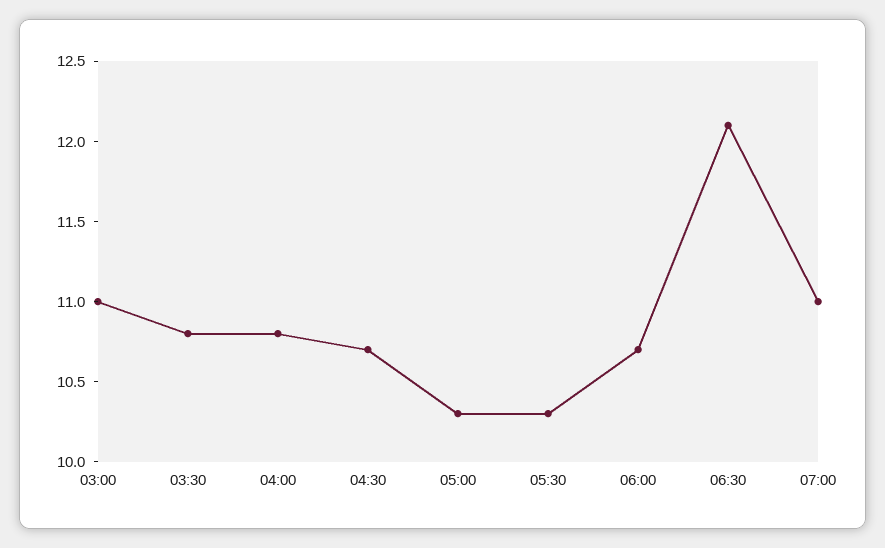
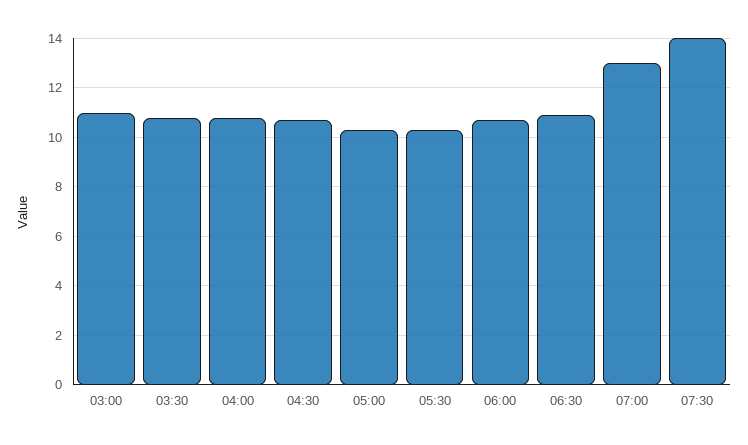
06:30: 12.1 -> 11
07:00: 11 -> 13
07:30: none -> 14

